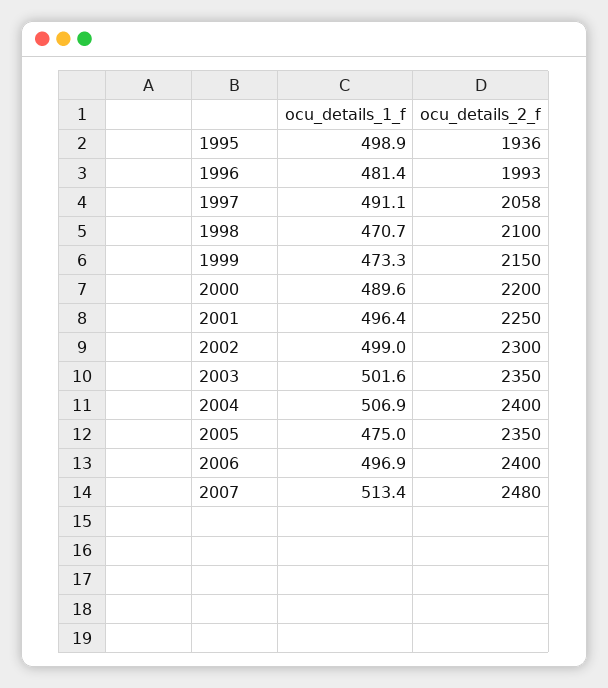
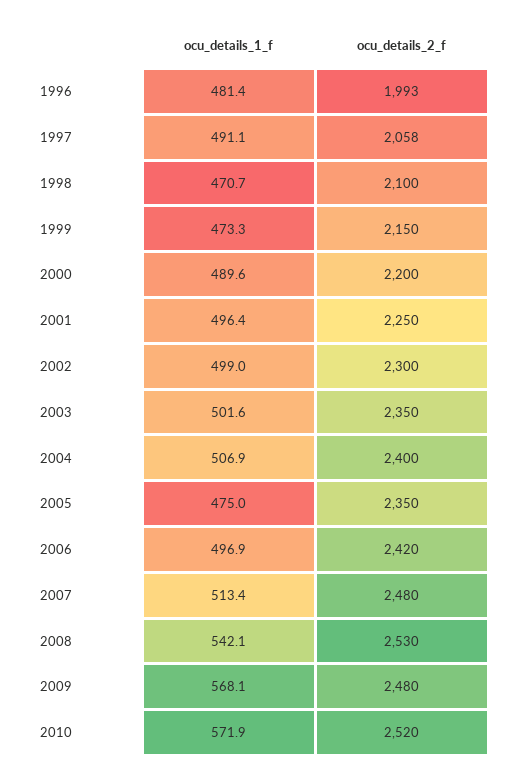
ocu_details_1_f, 1995: 498.9 -> none
ocu_details_2_f, 1995: 1936 -> none
ocu_details_2_f, 2006: 2400 -> 2420
ocu_details_1_f, 2008: none -> 542.1
ocu_details_2_f, 2008: none -> 2530
ocu_details_1_f, 2009: none -> 568.1
ocu_details_2_f, 2009: none -> 2480
ocu_details_1_f, 2010: none -> 571.9
ocu_details_2_f, 2010: none -> 2520

